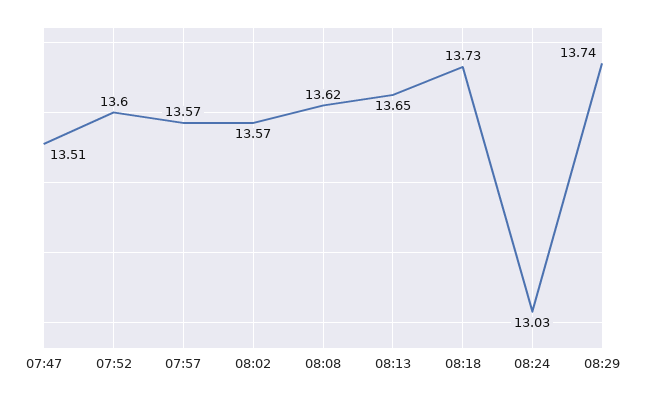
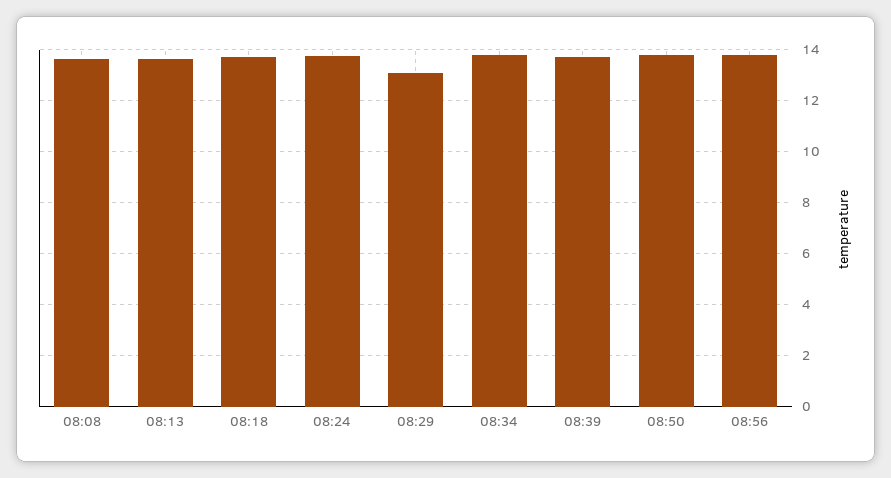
07:47: 13.51 -> none
07:52: 13.6 -> none
07:57: 13.57 -> none
08:02: 13.57 -> none
08:24: 13.03 -> 13.75
08:29: 13.74 -> 13
08:34: none -> 13.75
08:39: none -> 13.75
08:50: none -> 13.75
08:56: none -> 13.75

